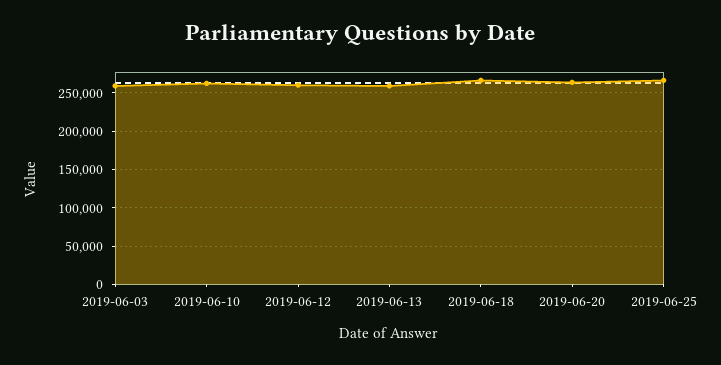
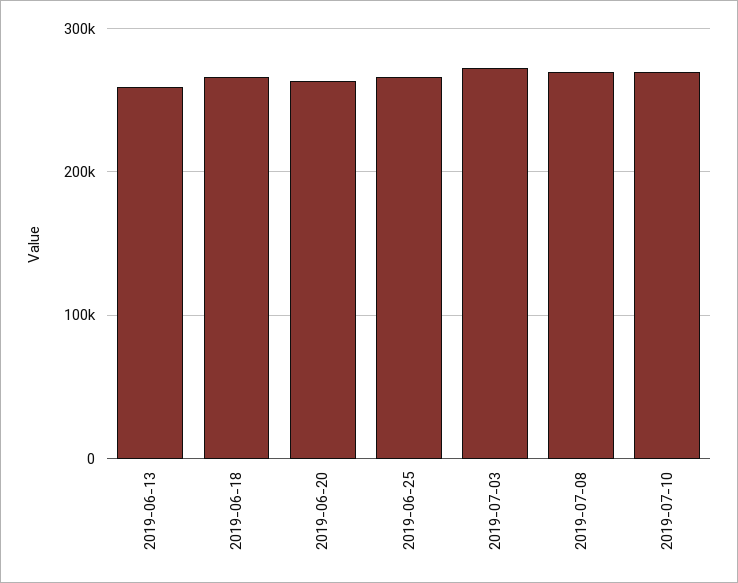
2019-06-03: 260000 -> none
2019-06-10: 260000 -> none
2019-06-12: 260000 -> none
2019-07-03: none -> 270000
2019-07-08: none -> 270000
2019-07-10: none -> 270000

